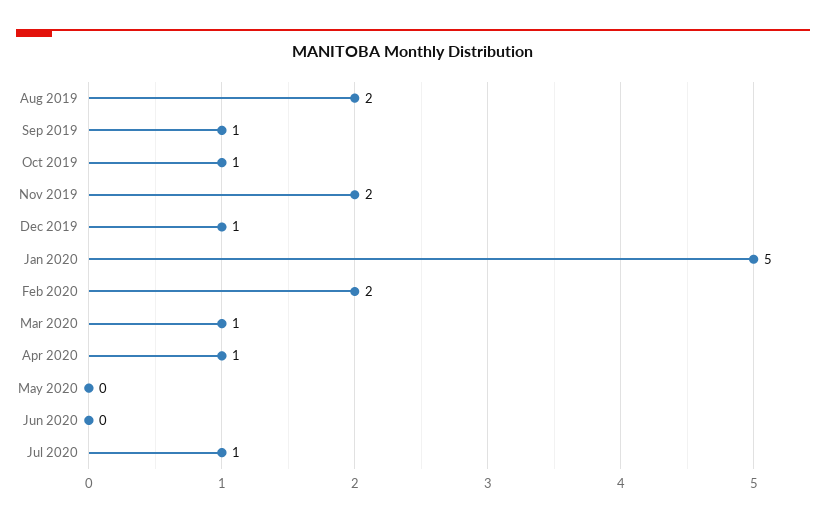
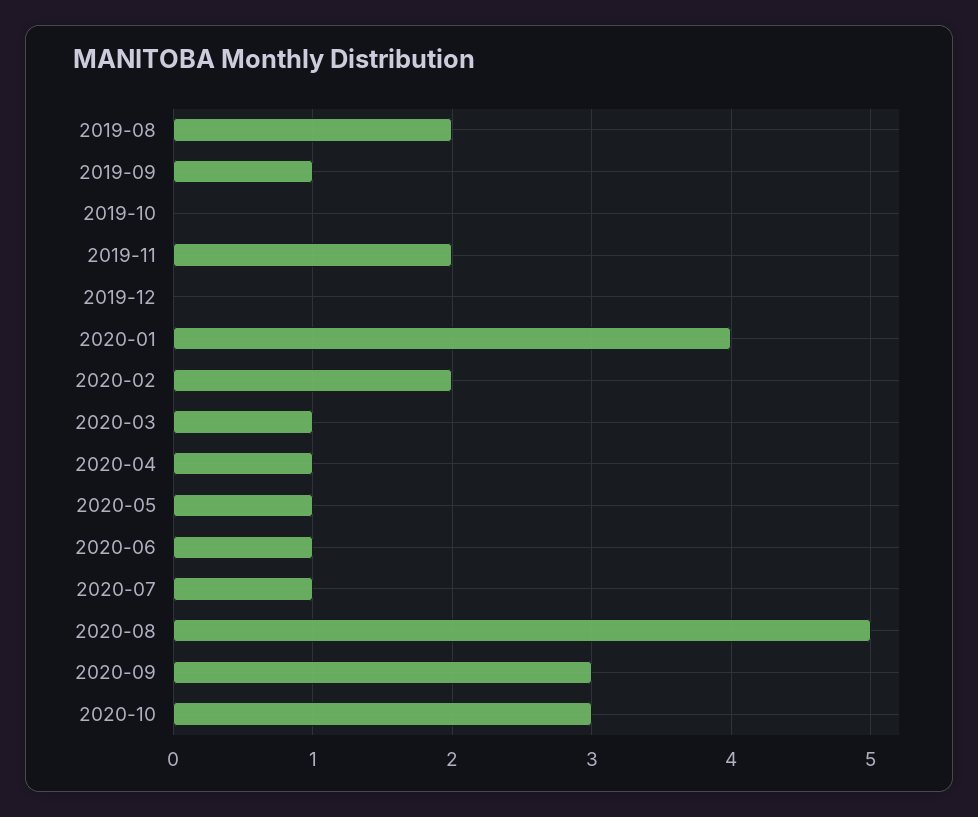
Oct 2019: 1 -> 0
Dec 2019: 1 -> 0
Jan 2020: 5 -> 4
May 2020: 0 -> 1
Jun 2020: 0 -> 1
2020-08: none -> 5
2020-09: none -> 3
2020-10: none -> 3

